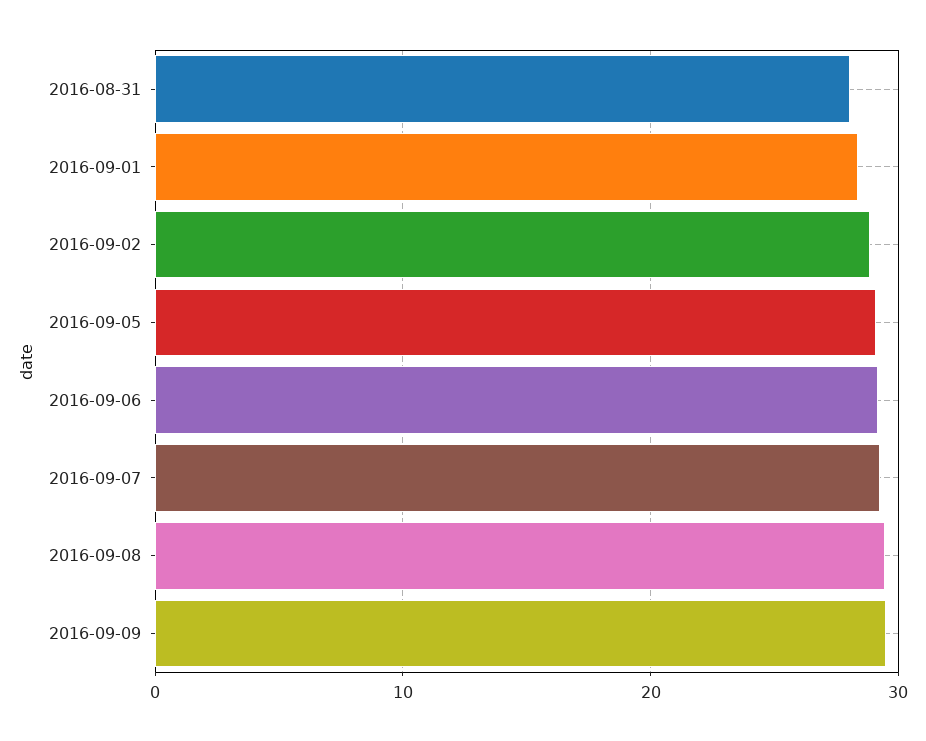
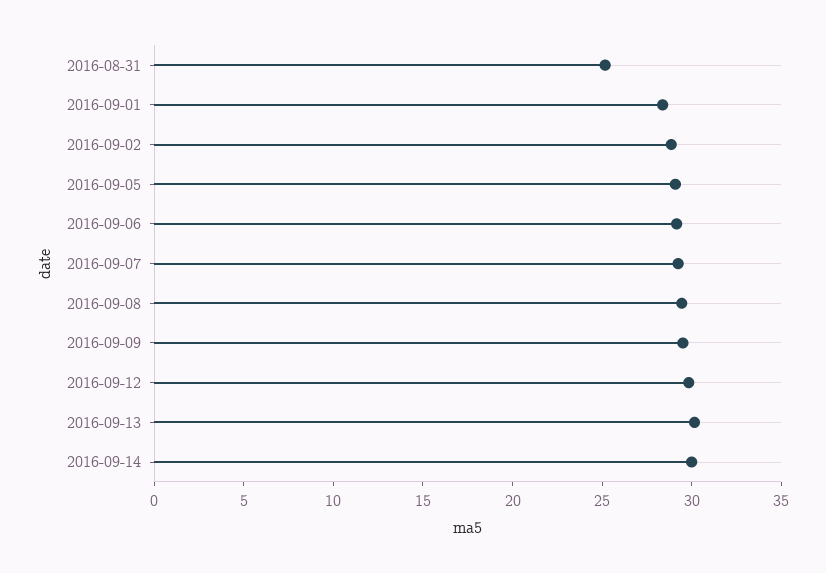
2016-08-31: 28 -> 25
2016-09-12: none -> 30
2016-09-13: none -> 30
2016-09-14: none -> 30

